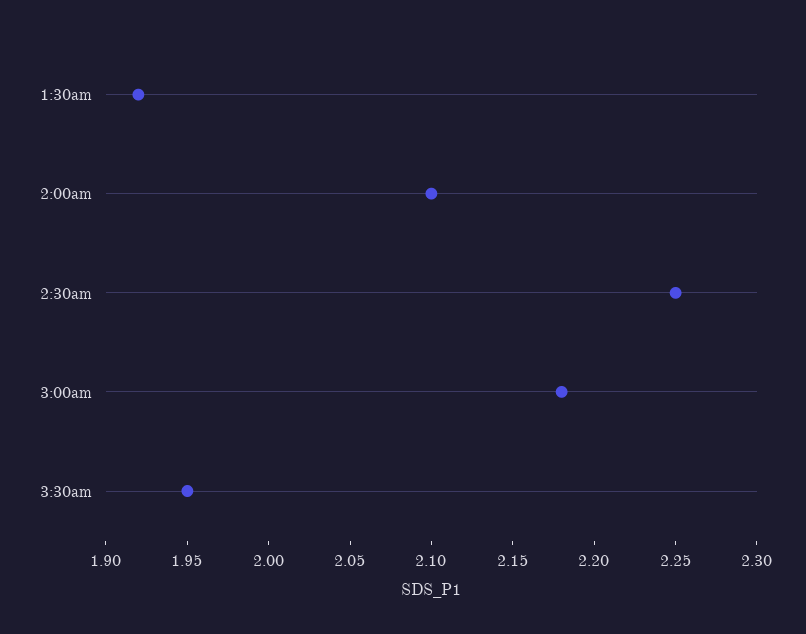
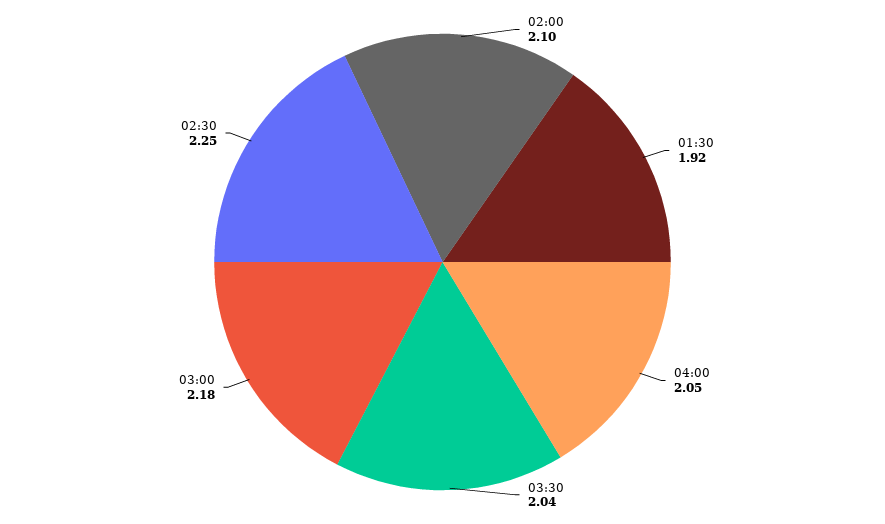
3:30am: 1.95 -> 2.04
04:00: none -> 2.05

